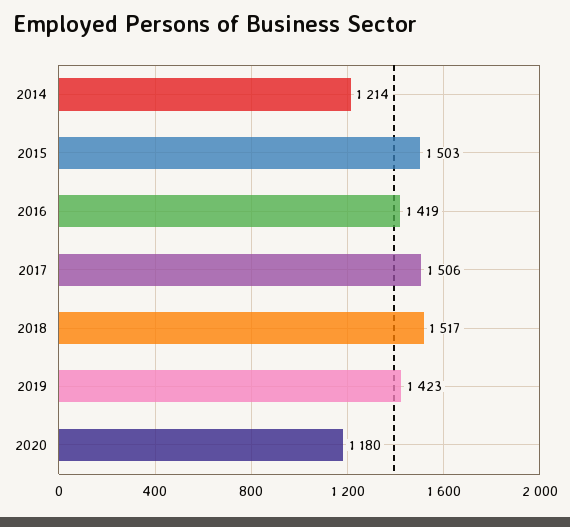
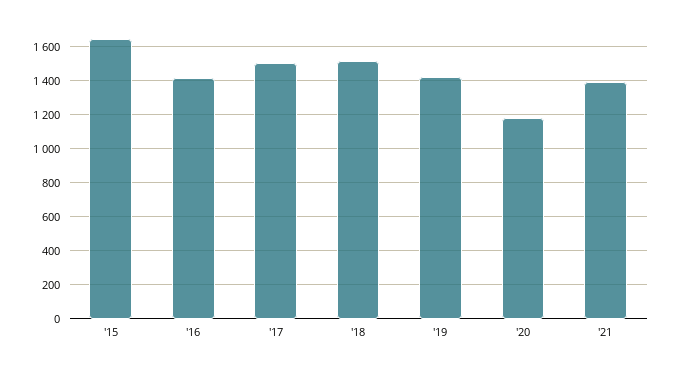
2014: 1214 -> none
2015: 1503 -> 1650
'21: none -> 1400

